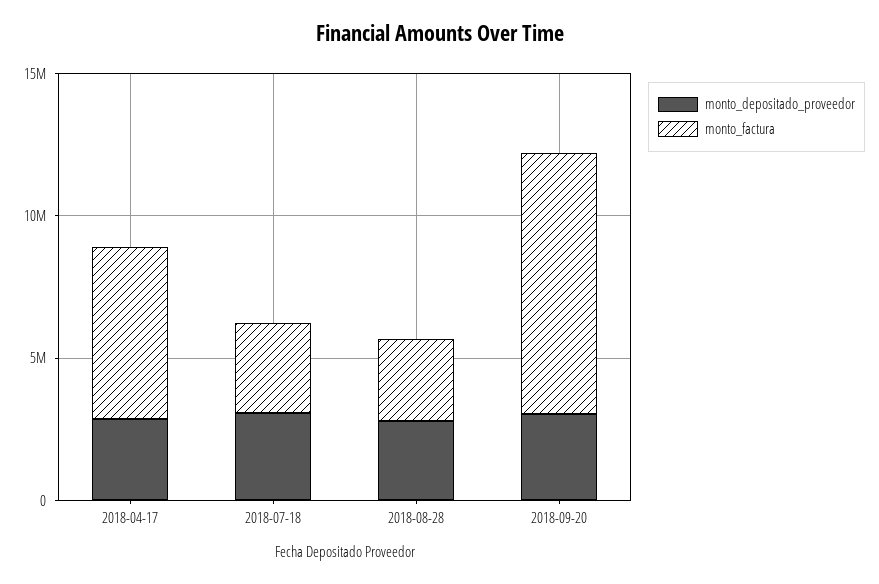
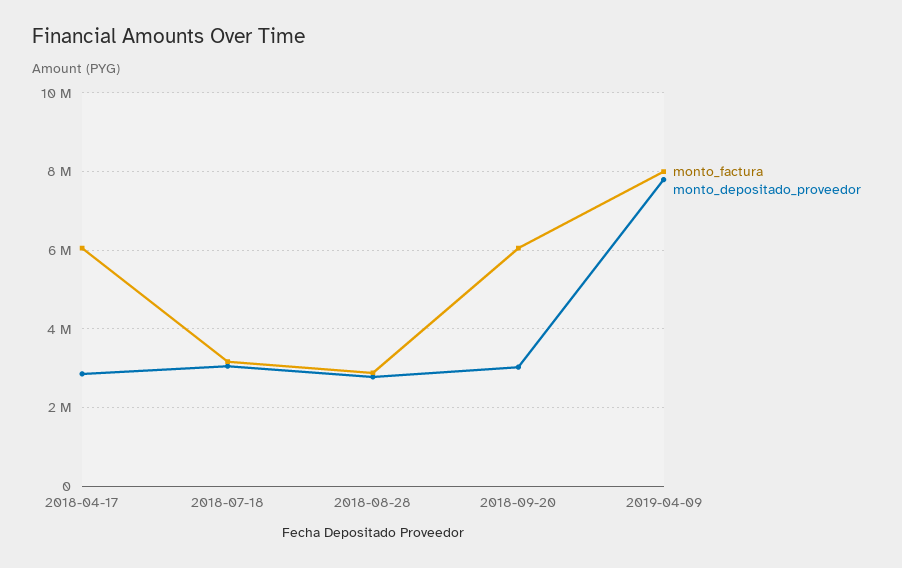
monto_factura, 2018-09-20: 9000000 -> 6000000
monto_factura, 2019-04-09: none -> 8000000
monto_depositado_proveedor, 2019-04-09: none -> 7800000

